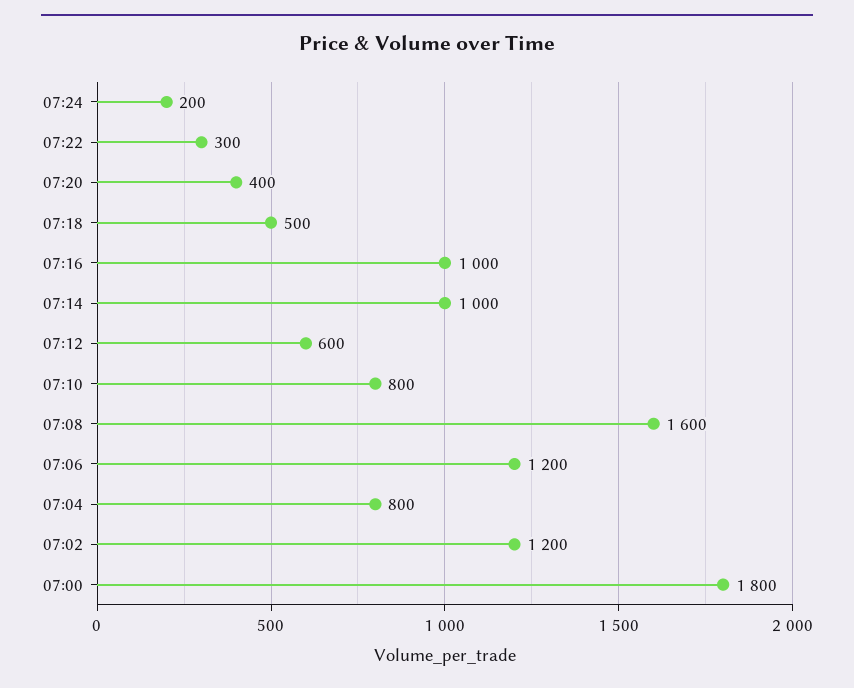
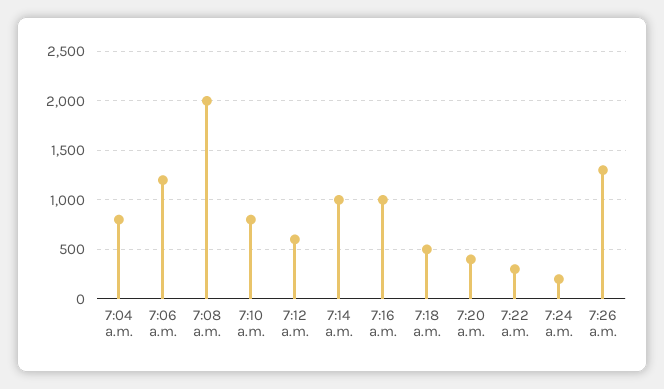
07:08: 1600 -> 2000
07:02: 1200 -> none
07:00: 1800 -> none
7:26 a.m.: none -> 1300

